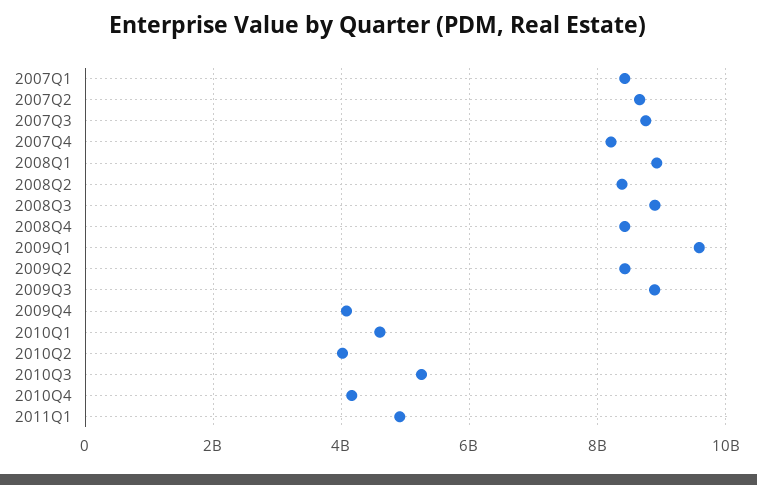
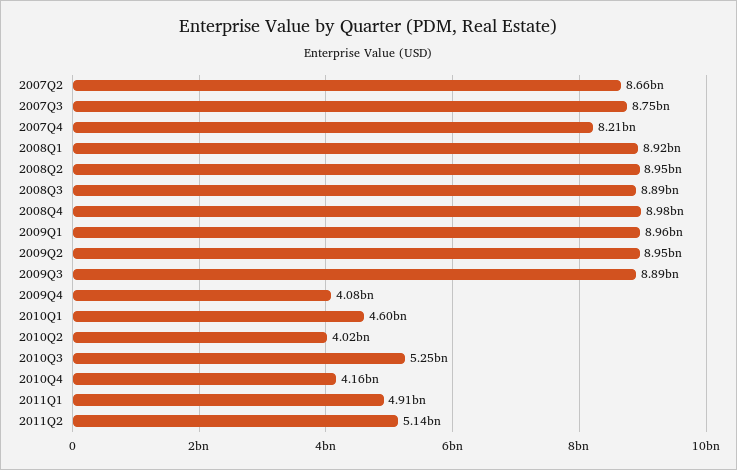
2007Q1: 8400000000 -> none
2008Q2: 8400000000 -> 8950000000
2008Q4: 8400000000 -> 8980000000
2009Q1: 9600000000 -> 8960000000
2009Q2: 8400000000 -> 8950000000
2011Q2: none -> 5140000000

